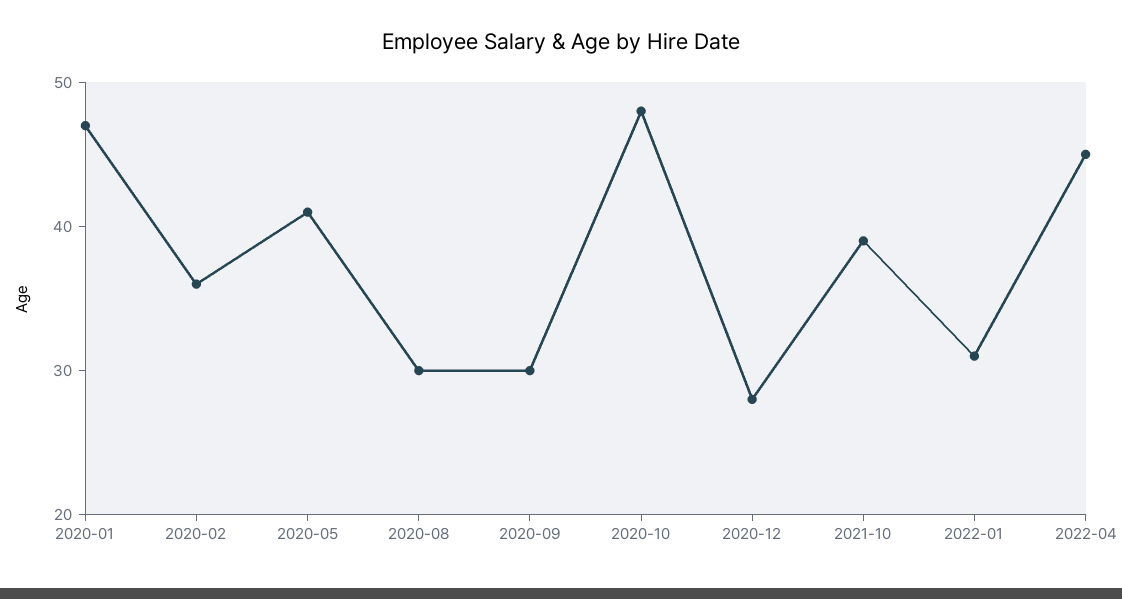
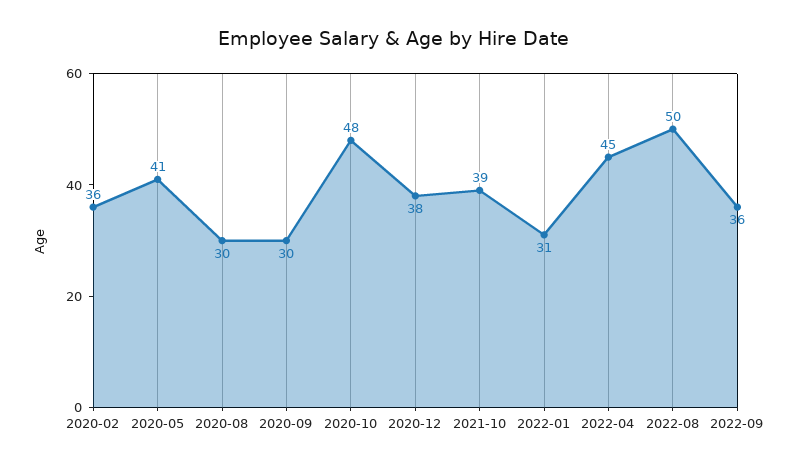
2020-01: 47 -> none
2020-12: 28 -> 38
2022-08: none -> 50
2022-09: none -> 36

